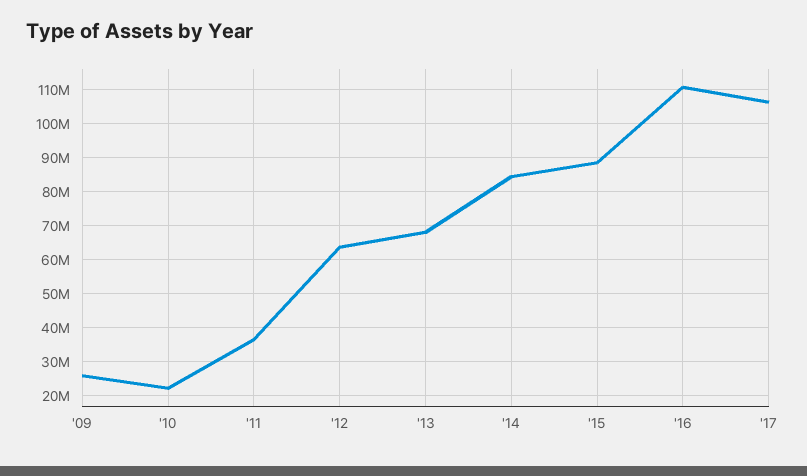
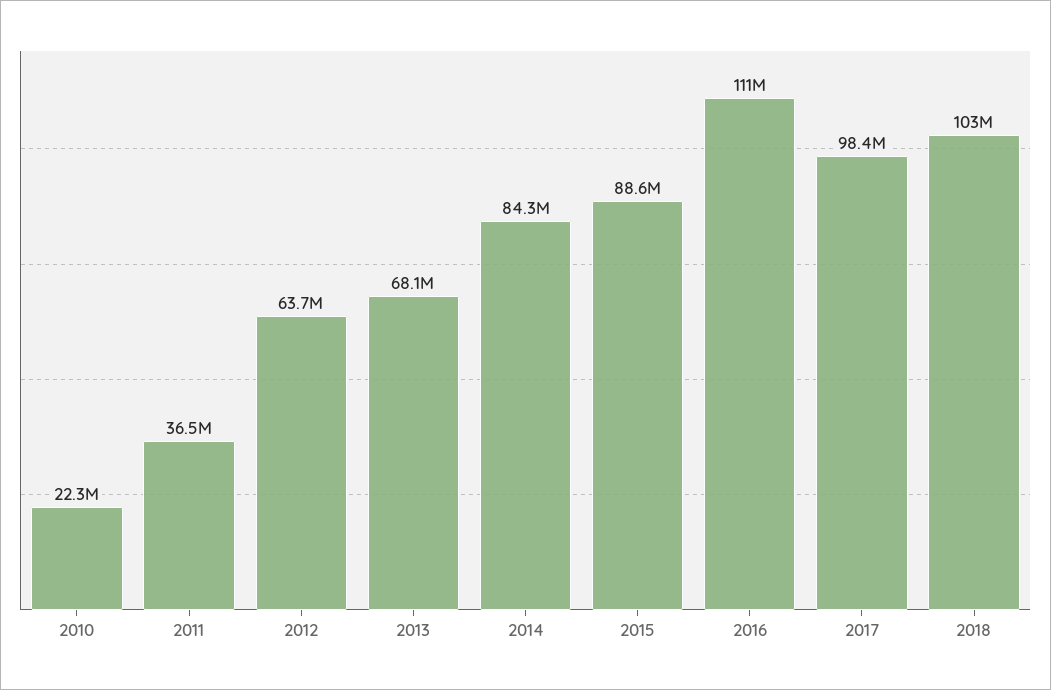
'09: 26000000 -> none
'17: 106000000 -> 98400000
2018: none -> 103000000

